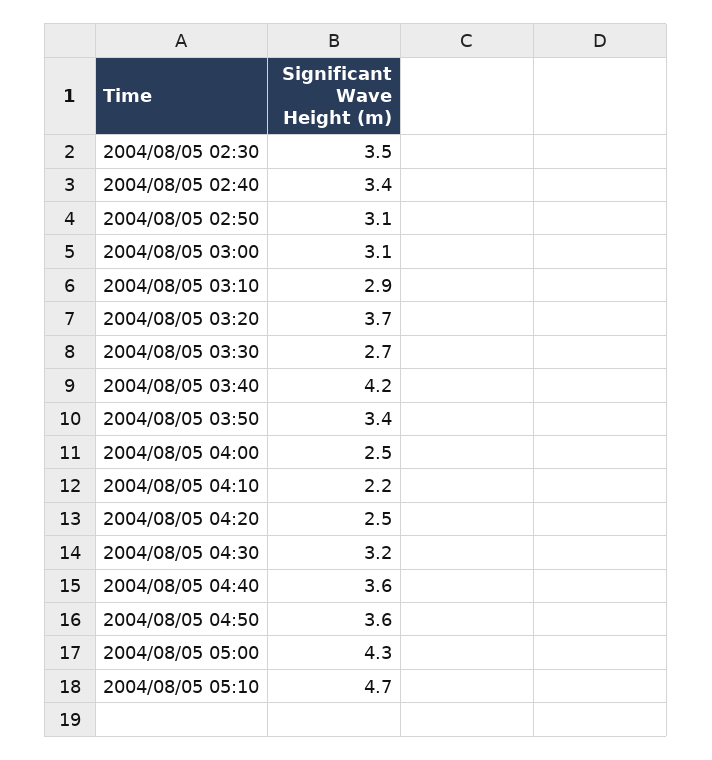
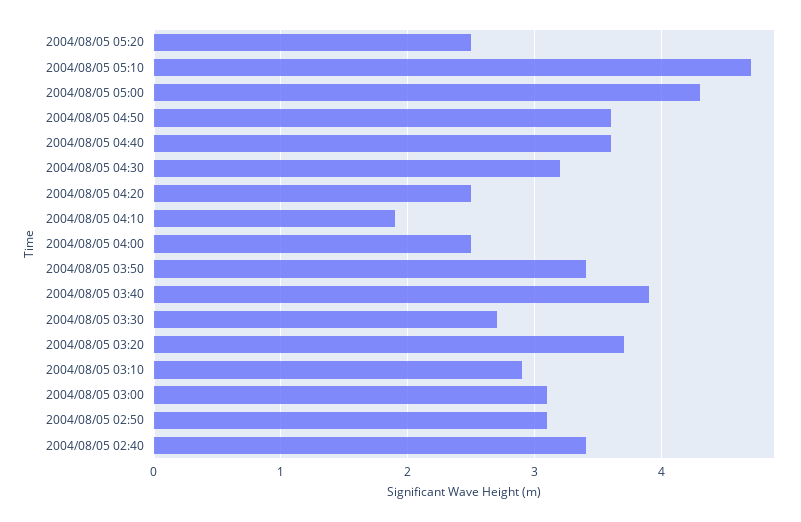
2004/08/05 02:30: 3.5 -> none
2004/08/05 03:40: 4.2 -> 3.9
2004/08/05 04:10: 2.2 -> 1.9
2004/08/05 05:20: none -> 2.5

